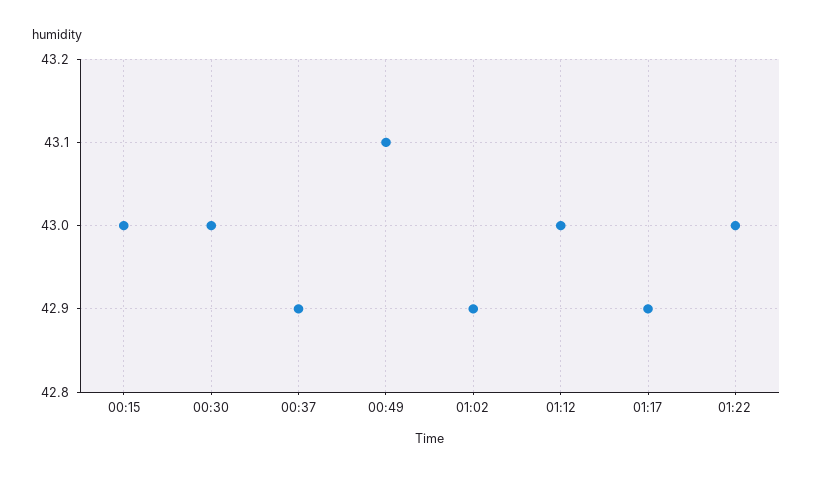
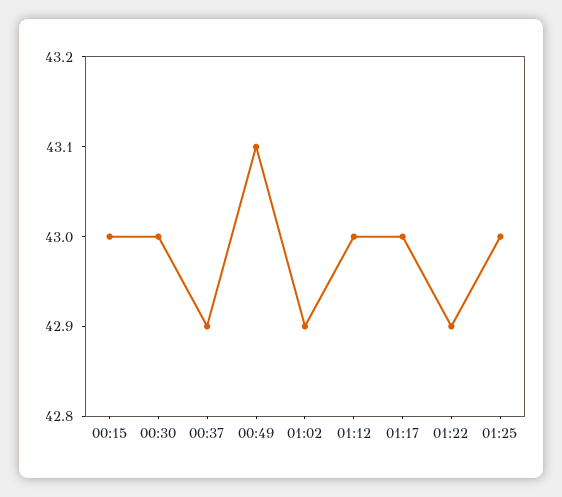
01:17: 42.9 -> 43
01:22: 43 -> 42.9
01:25: none -> 43

